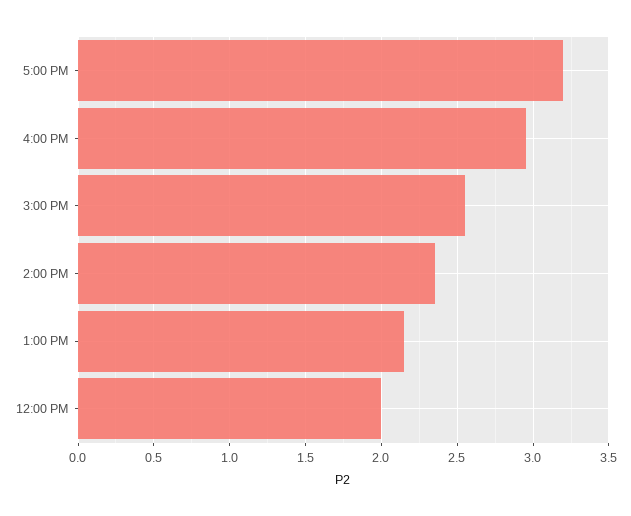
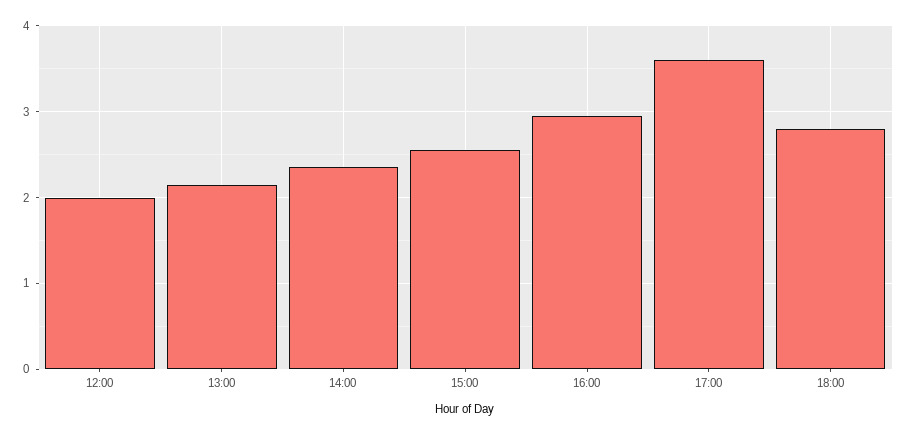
5:00 PM: 3.2 -> 3.6
18:00: none -> 2.8

